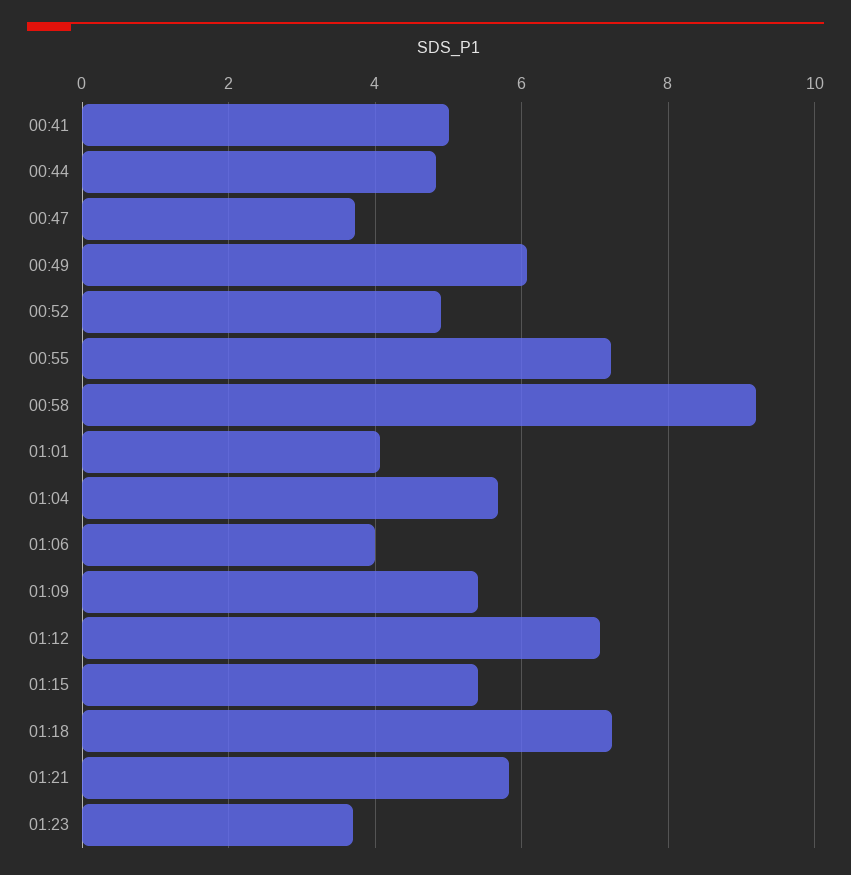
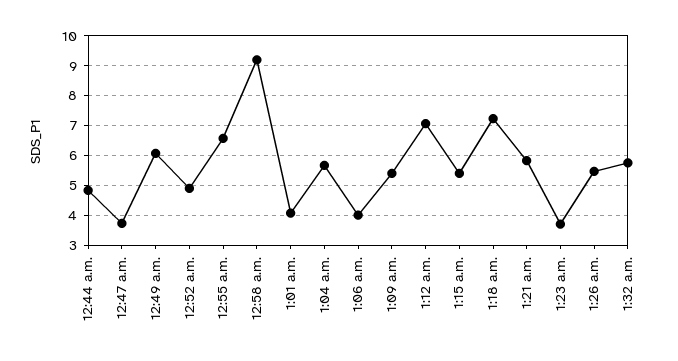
00:41: 5 -> none
00:55: 7.2 -> 6.5
1:26 a.m.: none -> 5.5
1:32 a.m.: none -> 5.75

